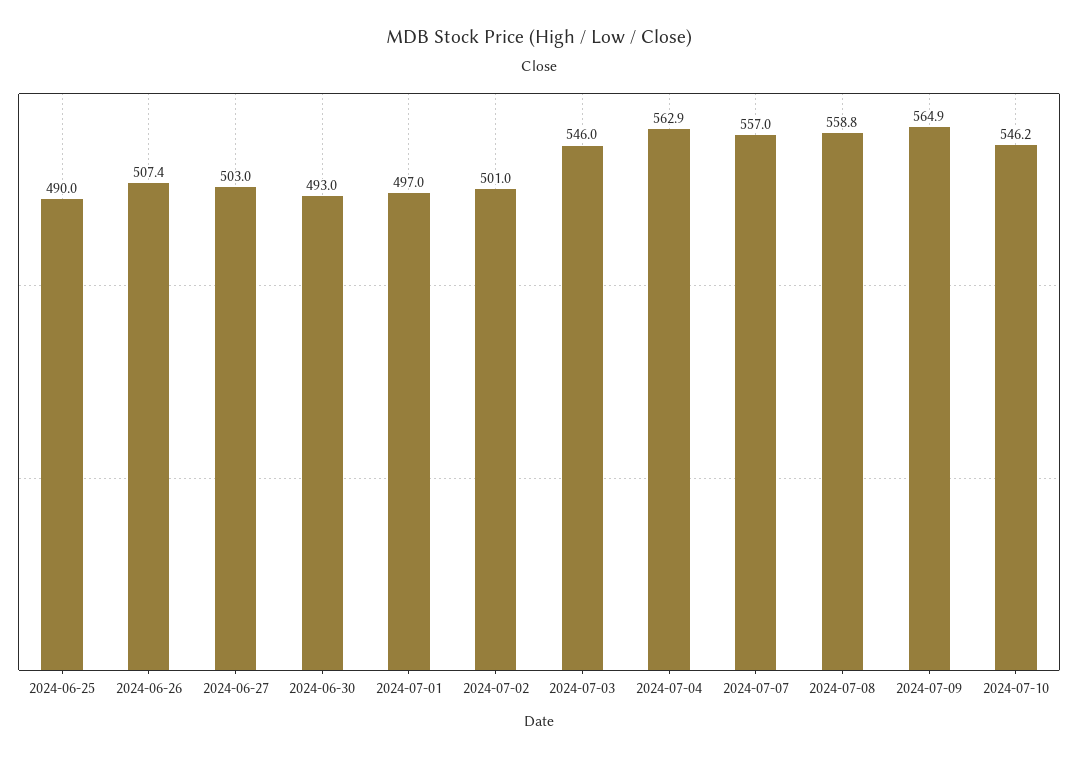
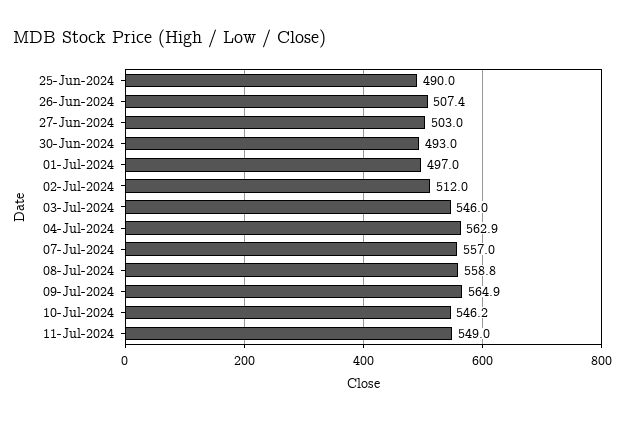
2024-07-02: 501 -> 512
11-Jul-2024: none -> 549

